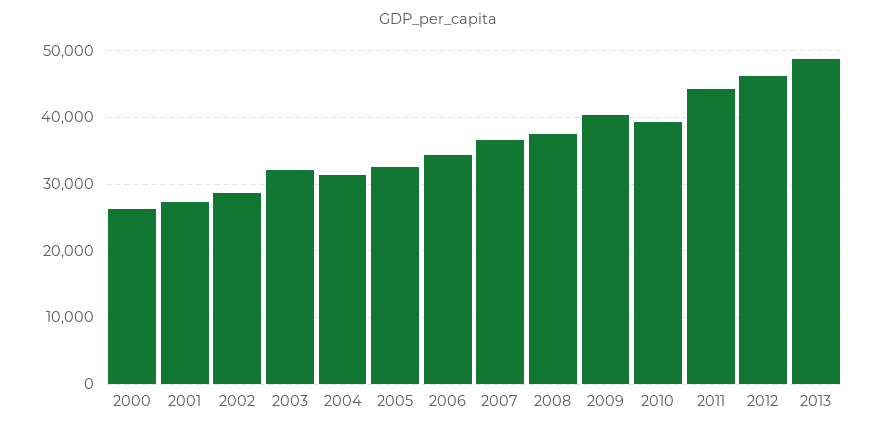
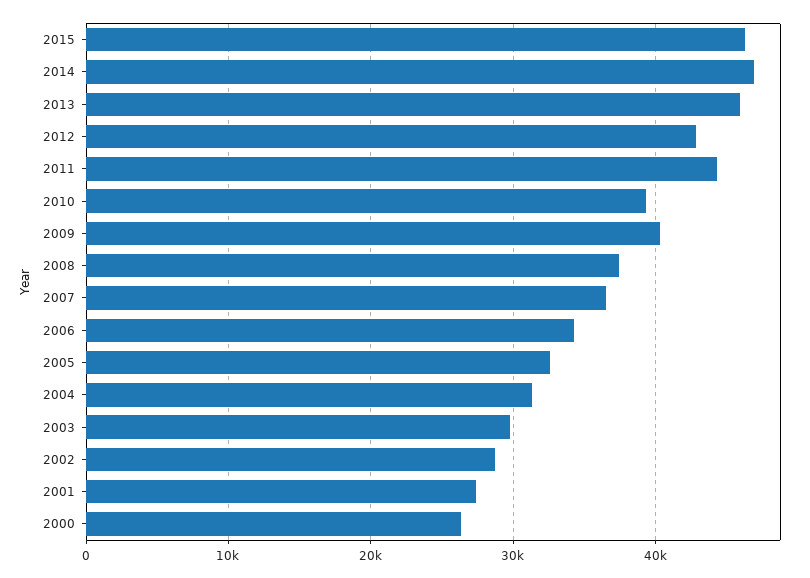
2003: 32000 -> 30000
2012: 46000 -> 43000
2013: 49000 -> 46000
2015: none -> 46000
2014: none -> 47000

